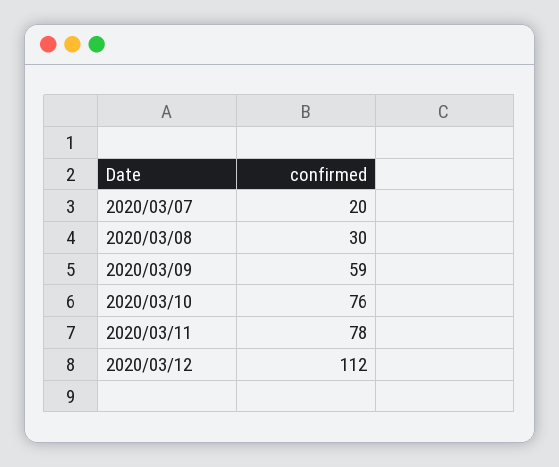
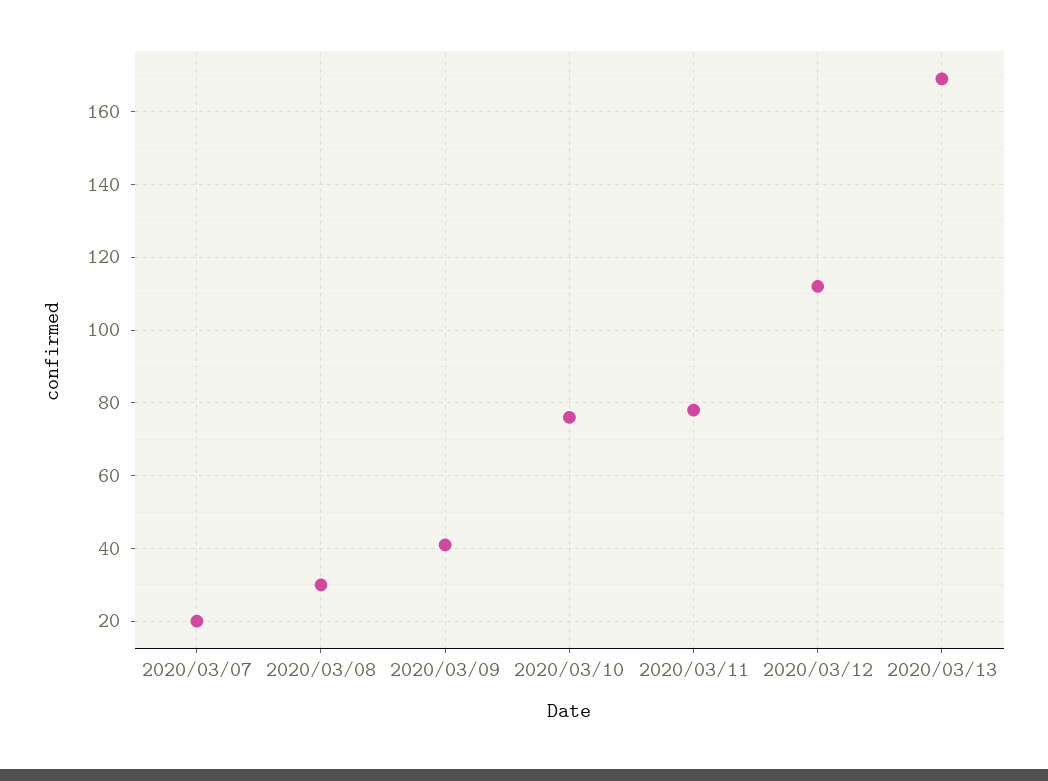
2020/03/09: 59 -> 40
2020/03/13: none -> 170

